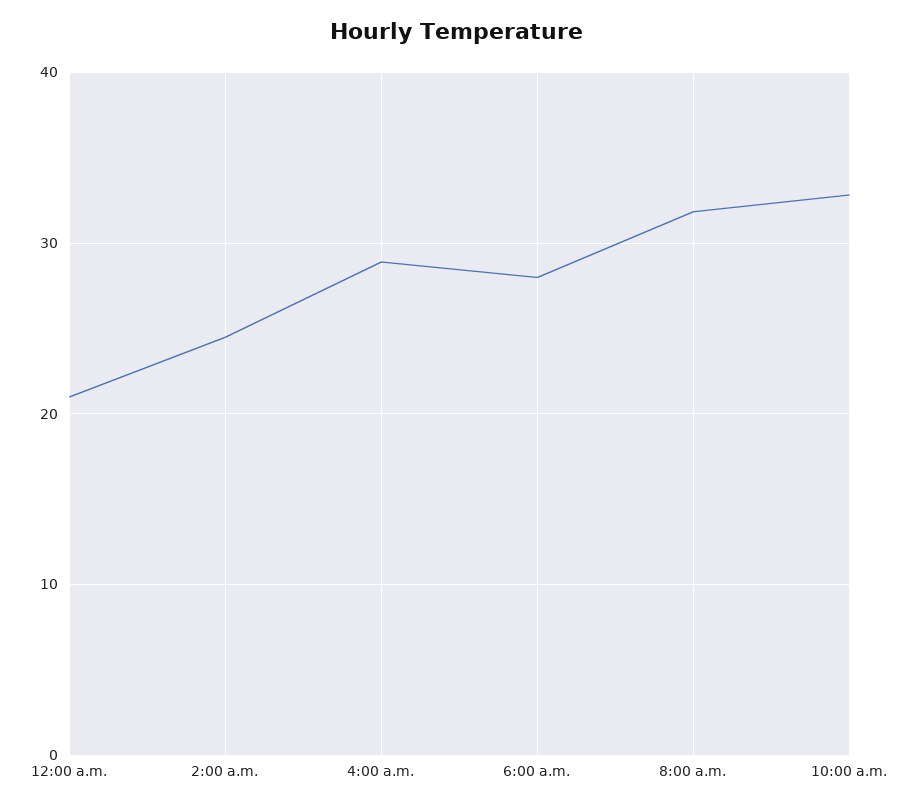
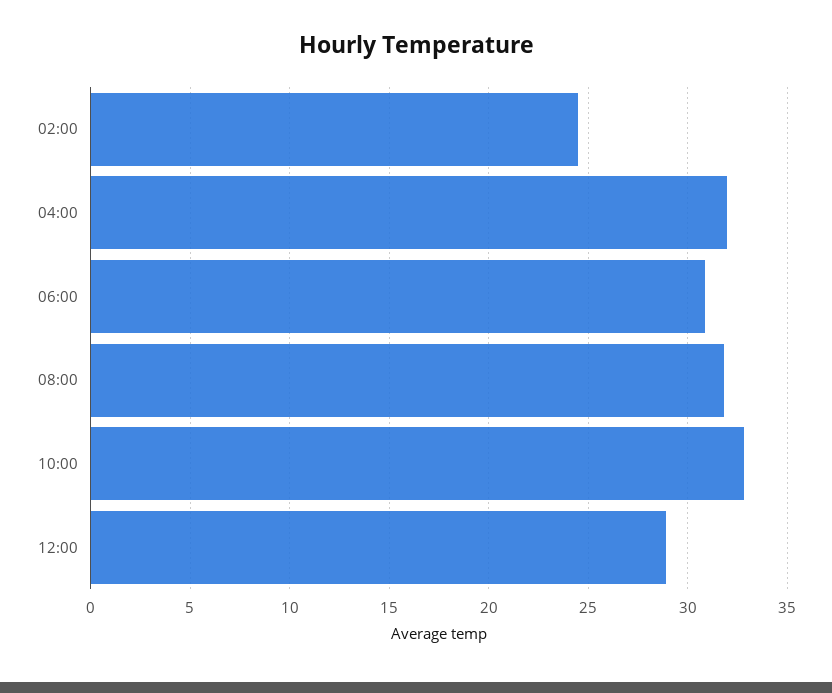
12:00 a.m.: 21 -> none
4:00 a.m.: 29 -> 32
6:00 a.m.: 28 -> 31
12:00: none -> 29

